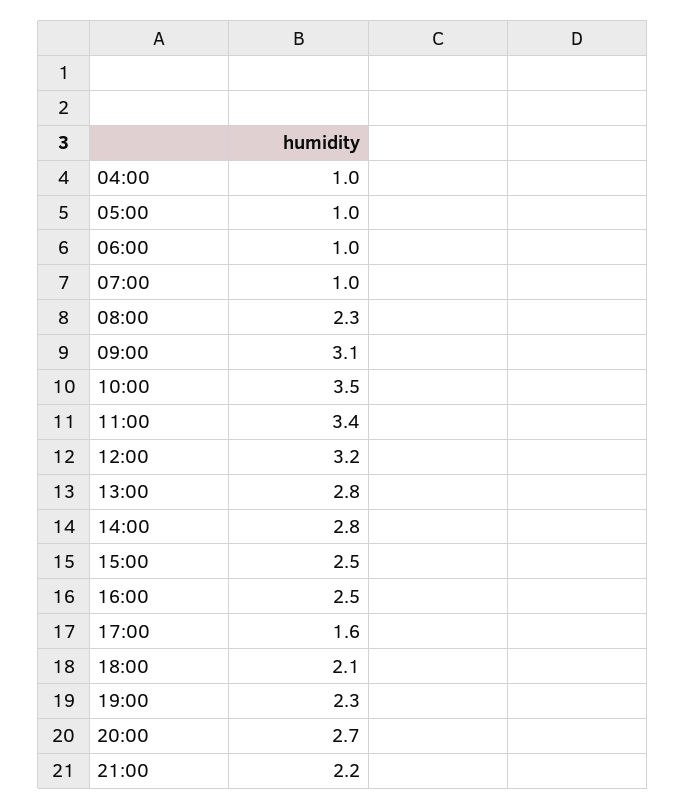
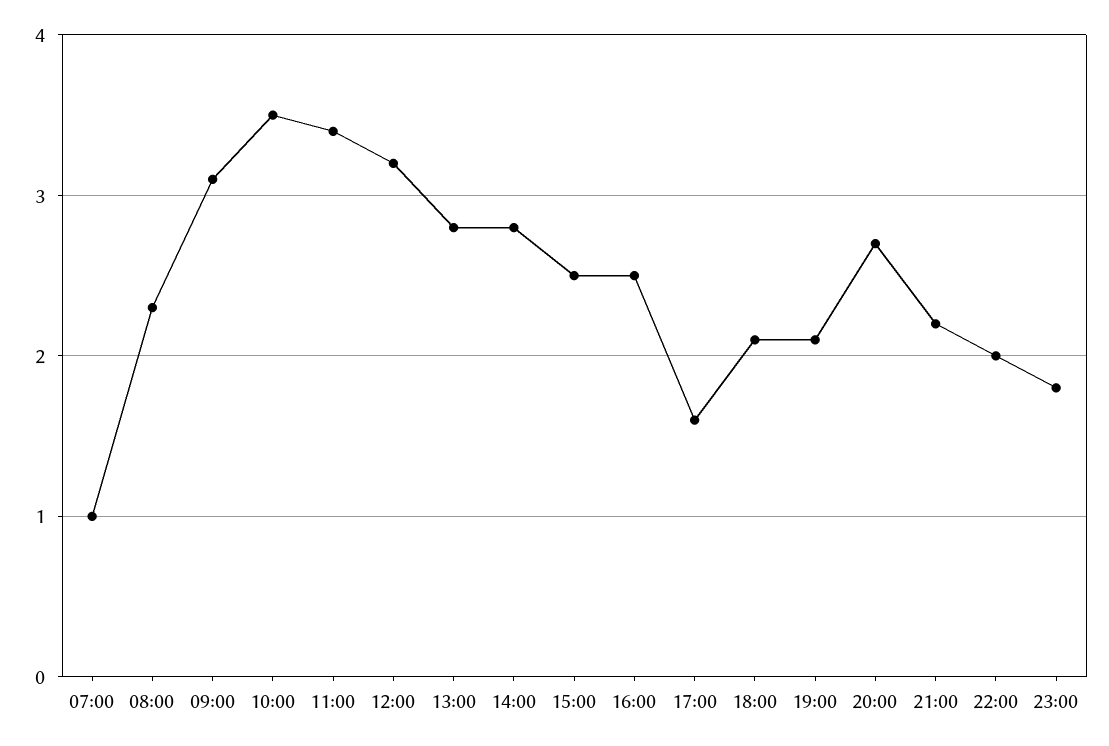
04:00: 1 -> none
05:00: 1 -> none
06:00: 1 -> none
19:00: 2.3 -> 2.1
22:00: none -> 2
23:00: none -> 1.8

